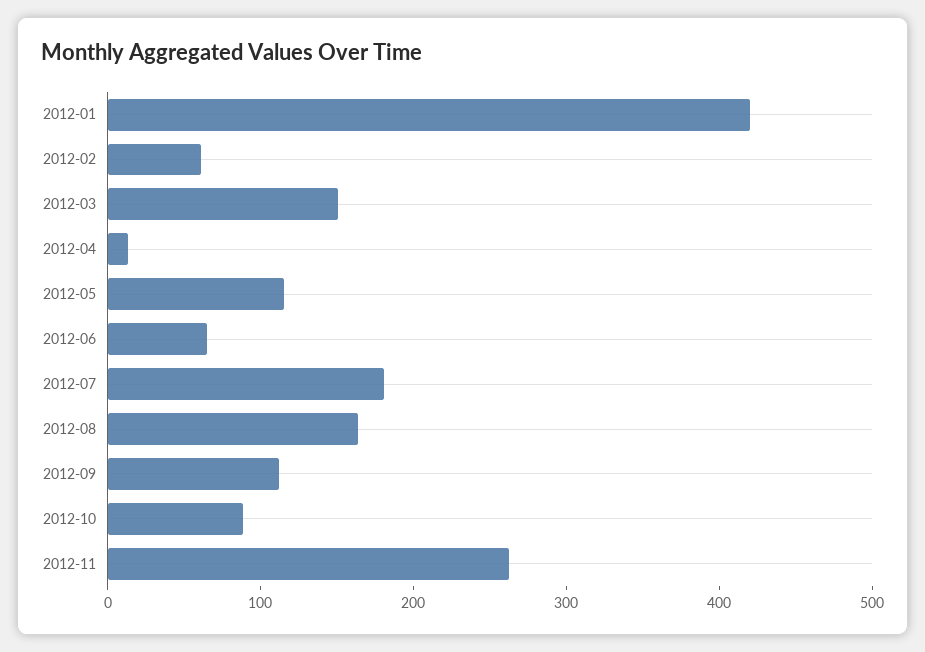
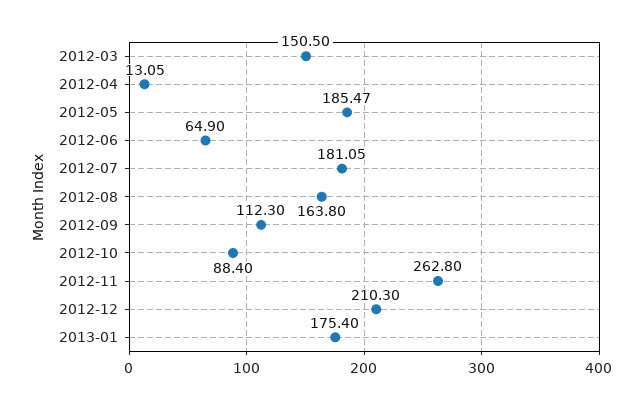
2012-01: 420 -> none
2012-02: 60 -> none
2012-05: 120 -> 185.47
2012-12: none -> 210.3
2013-01: none -> 175.4

